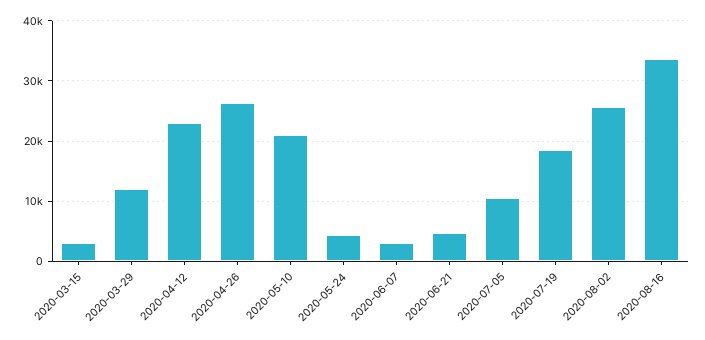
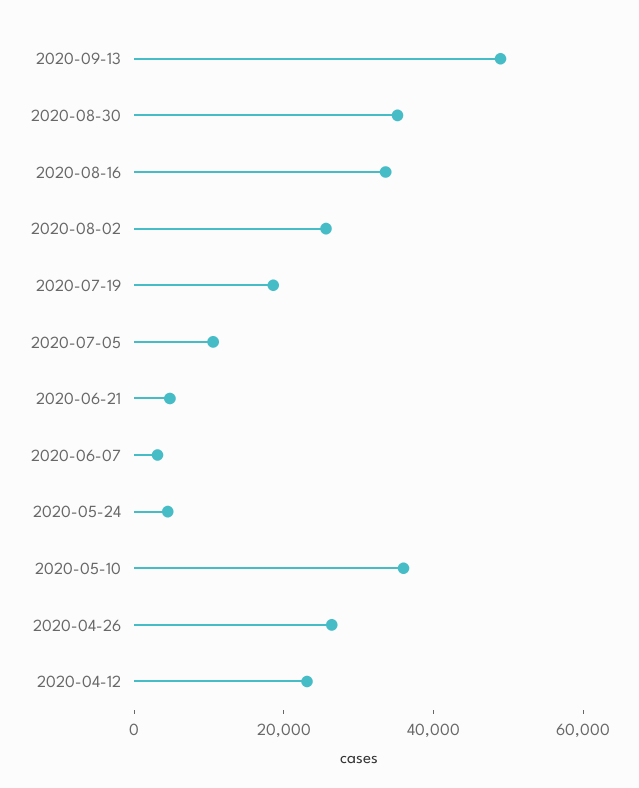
2020-03-15: 3000 -> none
2020-03-29: 12000 -> none
2020-05-10: 21000 -> 35000
2020-09-13: none -> 50000
2020-08-30: none -> 35000

